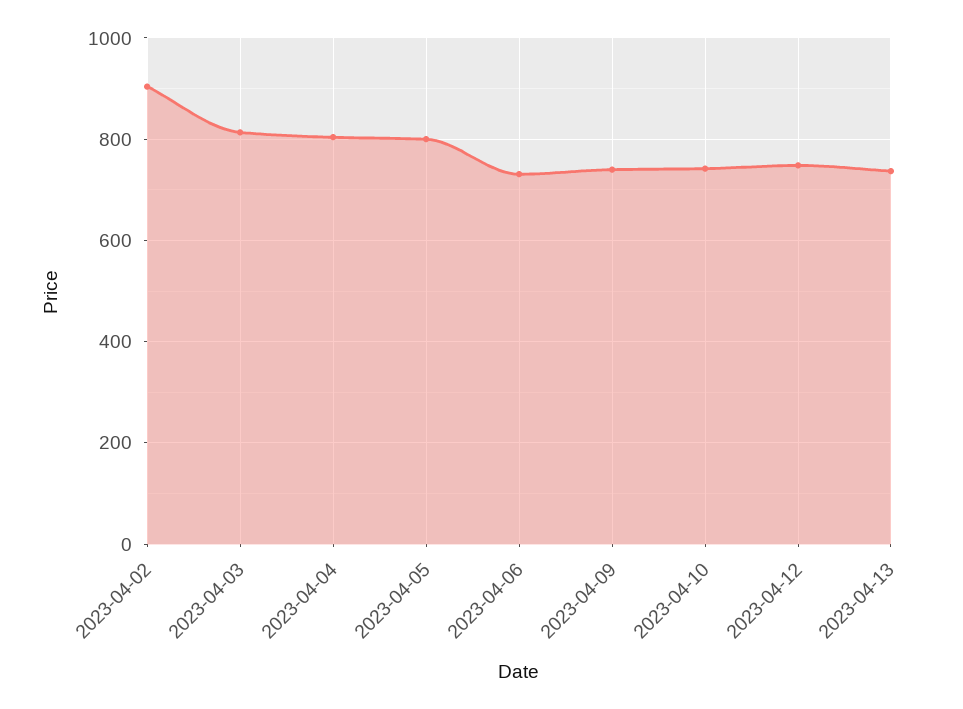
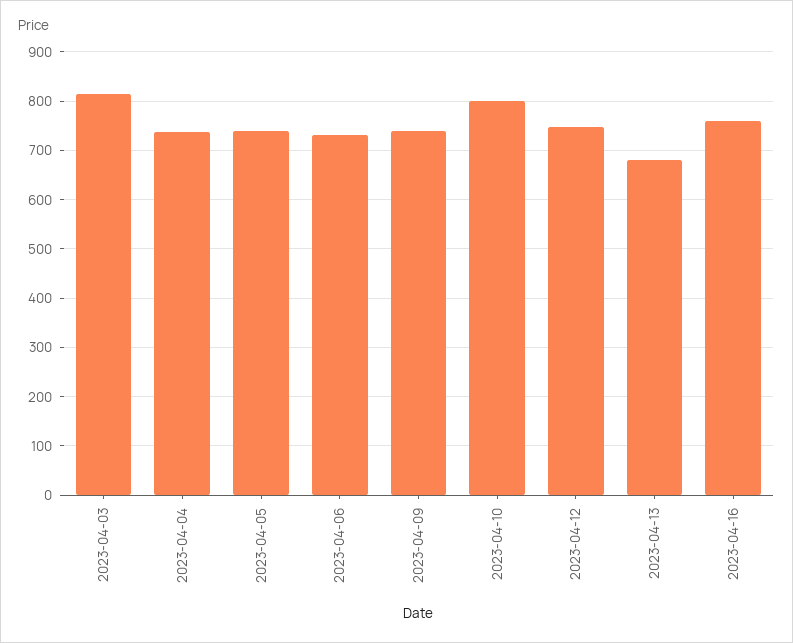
2023-04-02: 900 -> none
2023-04-04: 800 -> 740
2023-04-05: 800 -> 740
2023-04-10: 740 -> 800
2023-04-13: 740 -> 680
2023-04-16: none -> 760

